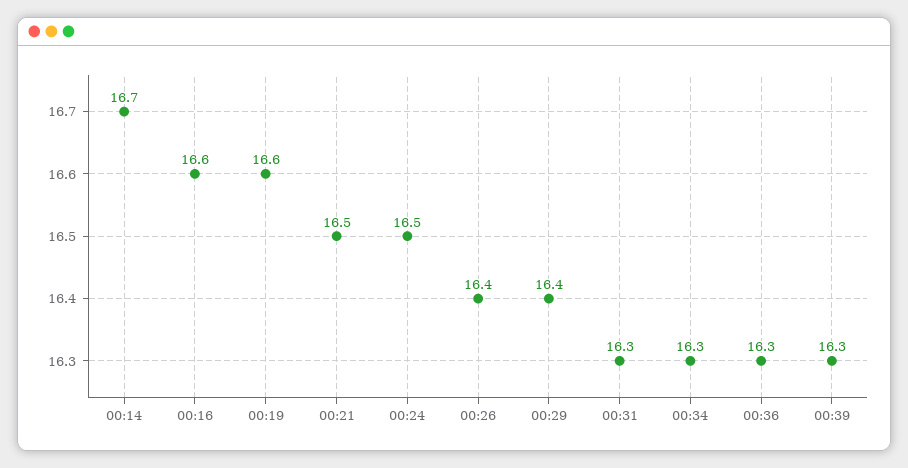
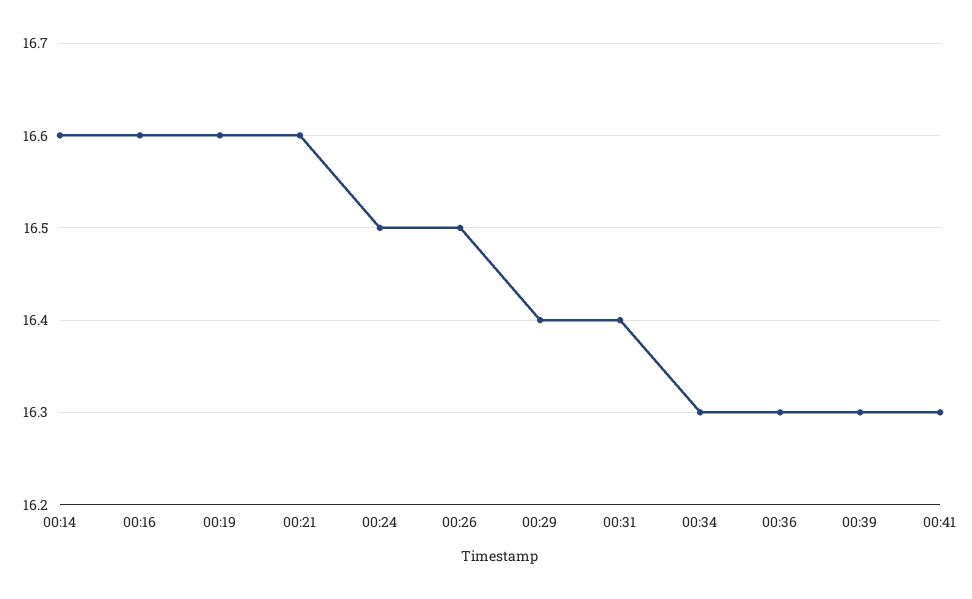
00:14: 16.7 -> 16.6
00:21: 16.5 -> 16.6
00:26: 16.4 -> 16.5
00:31: 16.3 -> 16.4
00:41: none -> 16.3

